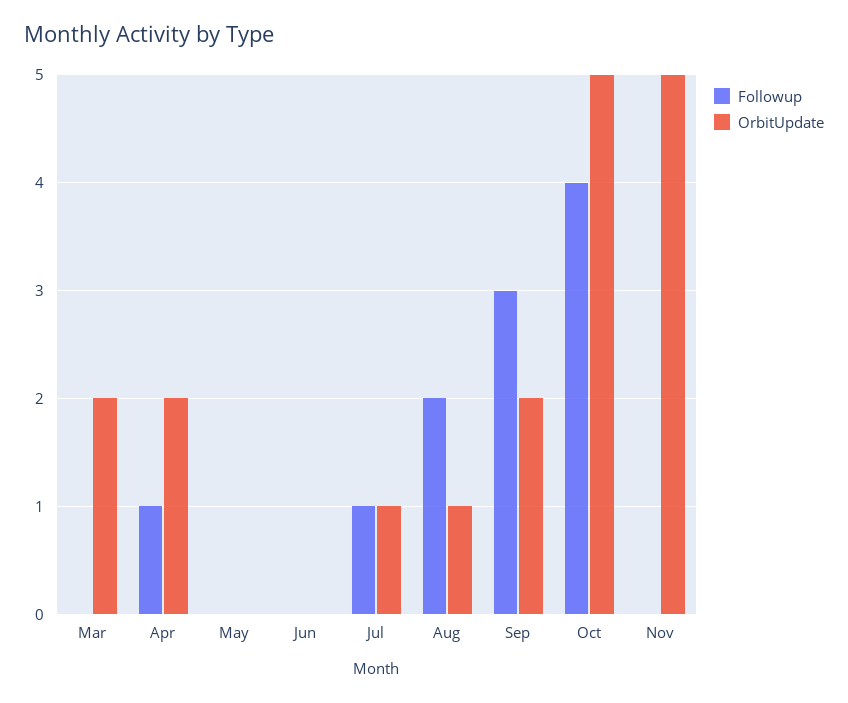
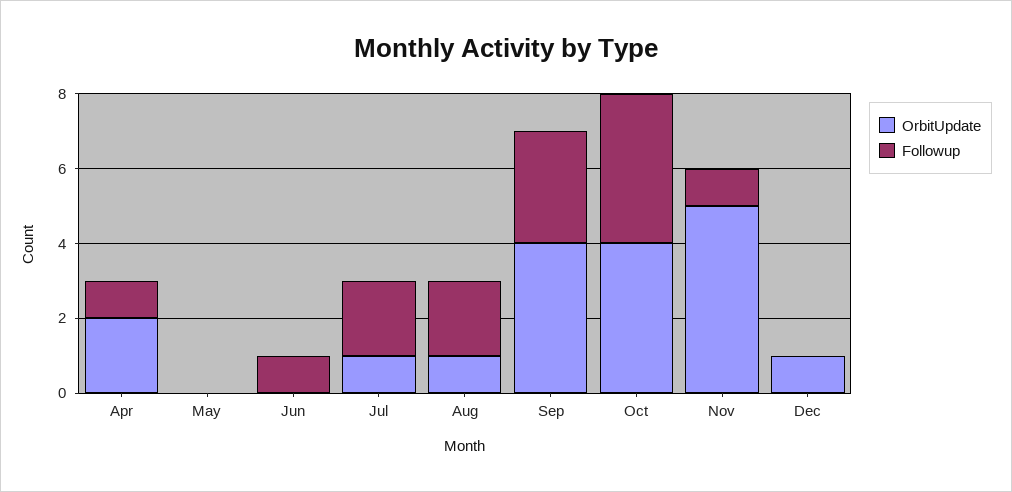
Followup, Mar: 0 -> none
OrbitUpdate, Mar: 2 -> none
Followup, Jun: 0 -> 1
Followup, Jul: 1 -> 2
OrbitUpdate, Sep: 2 -> 4
OrbitUpdate, Oct: 5 -> 4
Followup, Nov: 0 -> 1
OrbitUpdate, Dec: none -> 1
Followup, Dec: none -> 0

